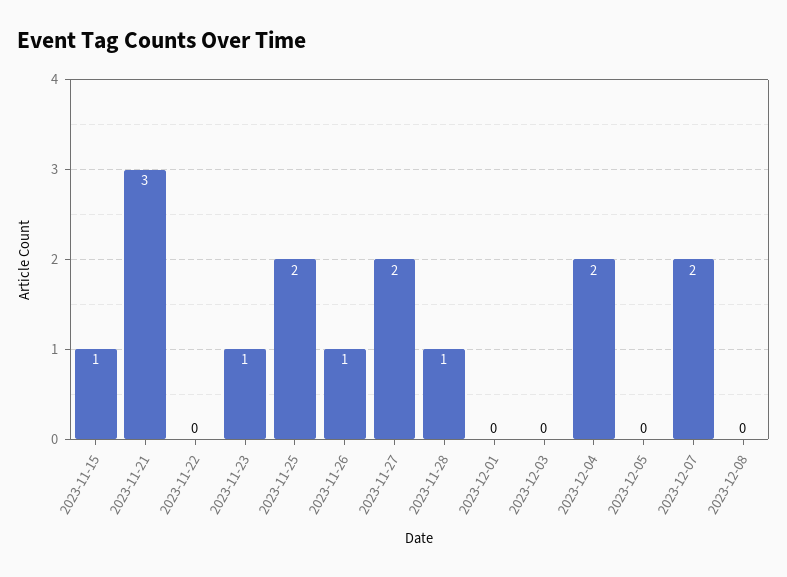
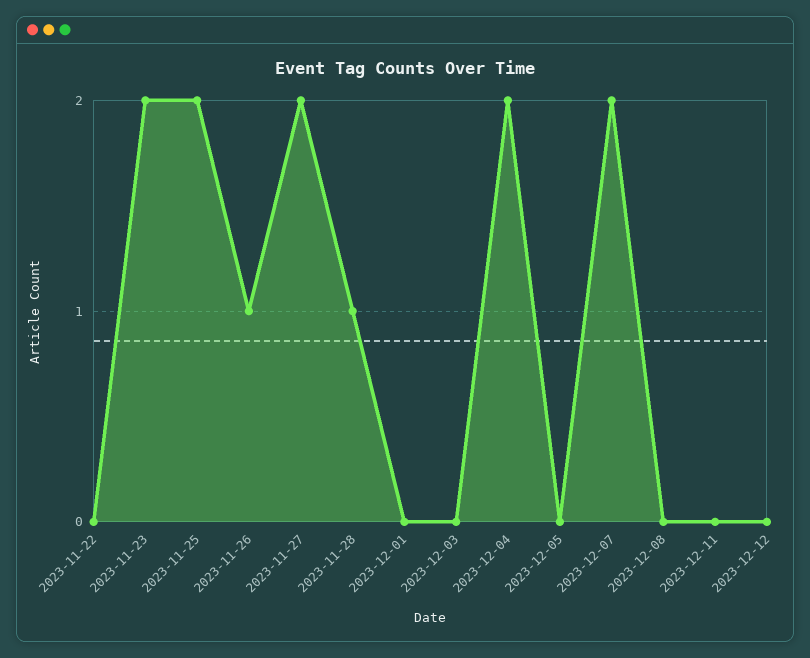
2023-11-15: 1 -> none
2023-11-21: 3 -> none
2023-11-23: 1 -> 2
2023-12-11: none -> 0
2023-12-12: none -> 0

